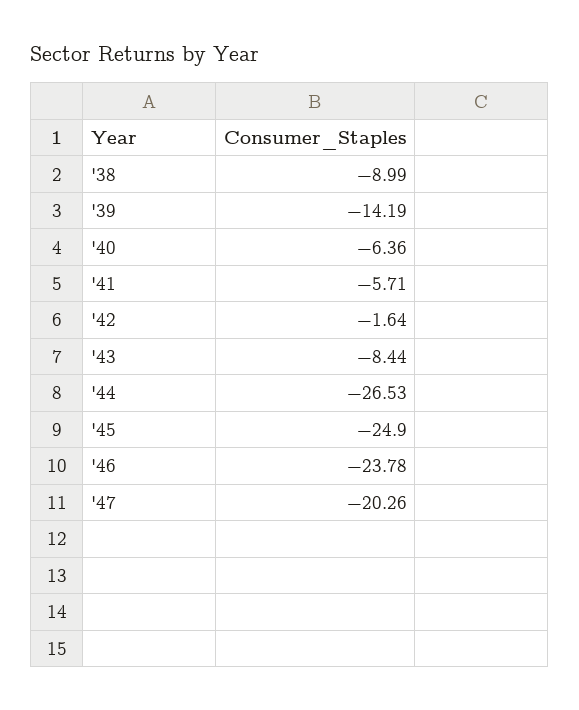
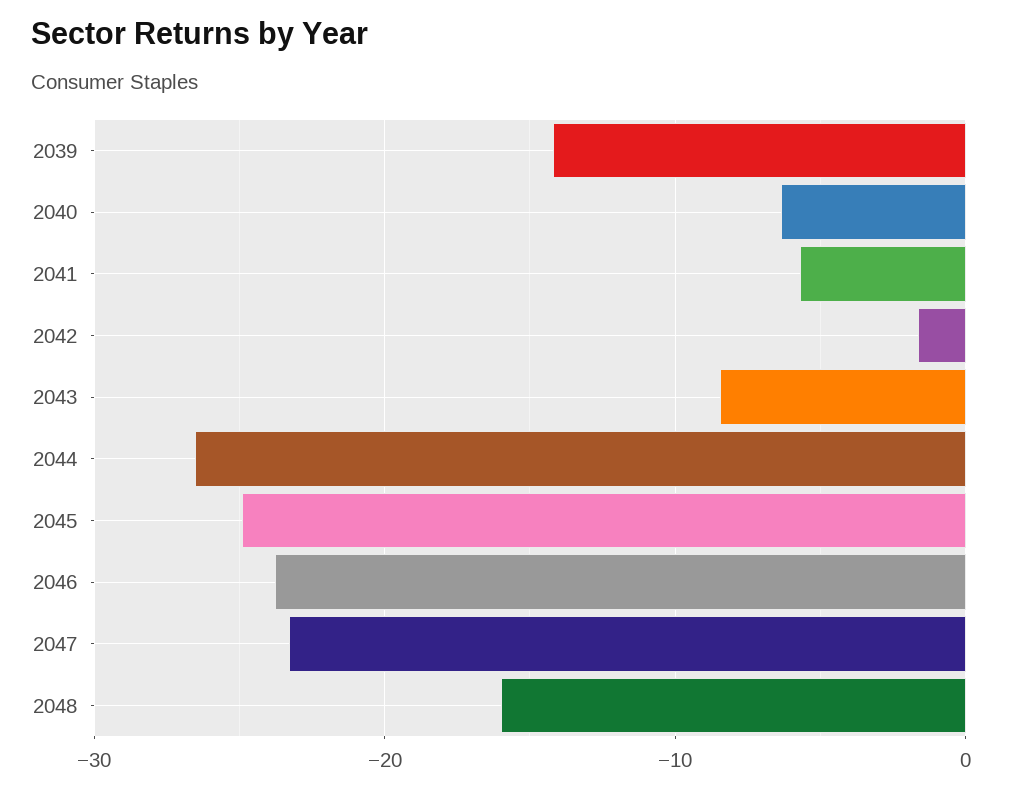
'38: -8.99 -> none
'47: -20.26 -> -23
2048: none -> -16

